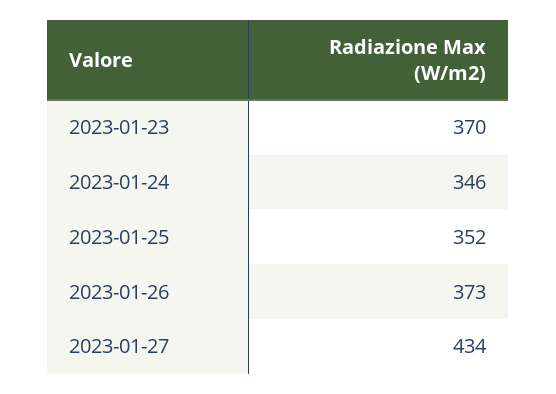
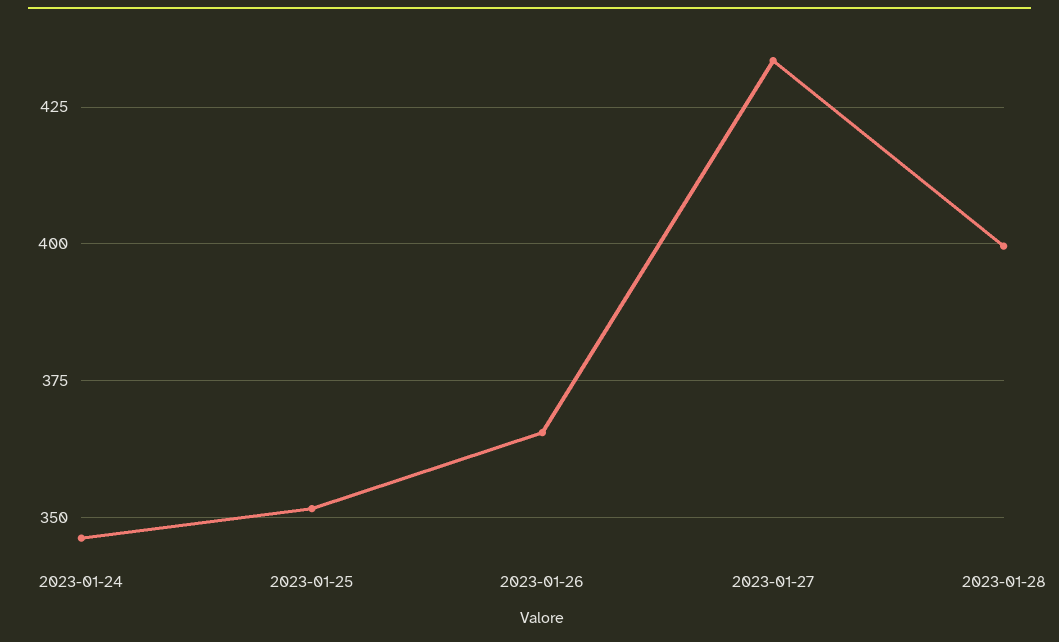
2023-01-23: 370 -> none
2023-01-26: 373 -> 365
2023-01-28: none -> 400

